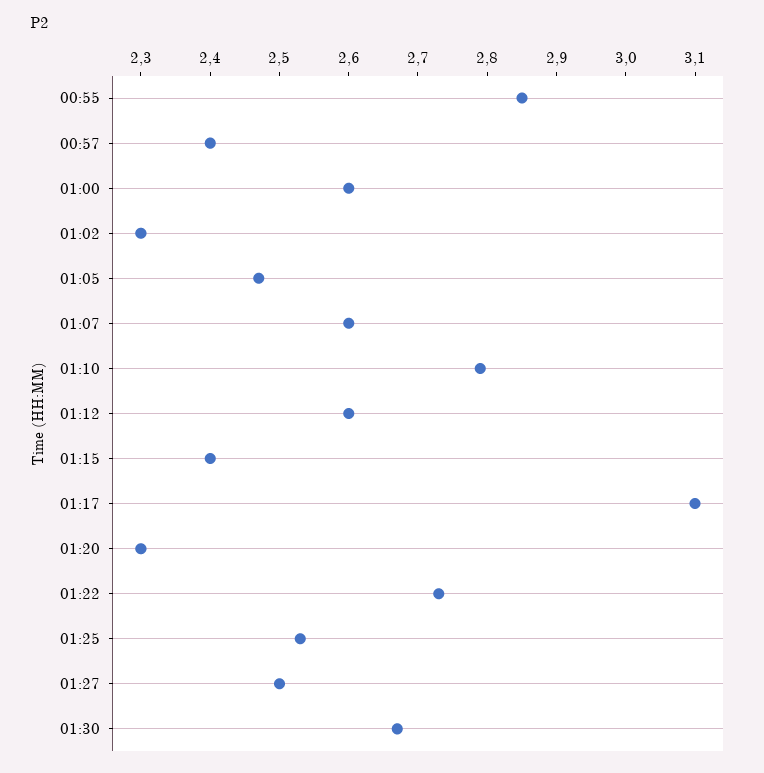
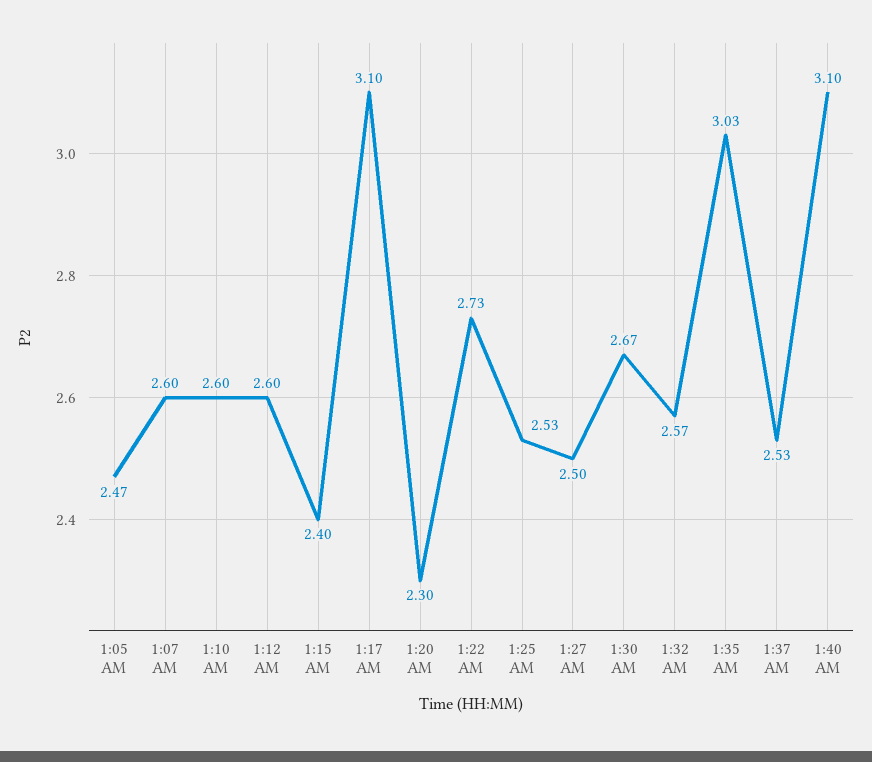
00:55: 2.85 -> none
00:57: 2.4 -> none
01:00: 2.6 -> none
01:02: 2.3 -> none
01:10: 2.8 -> 2.6
1:32 AM: none -> 2.57
1:35 AM: none -> 3.03
1:37 AM: none -> 2.53
1:40 AM: none -> 3.1

